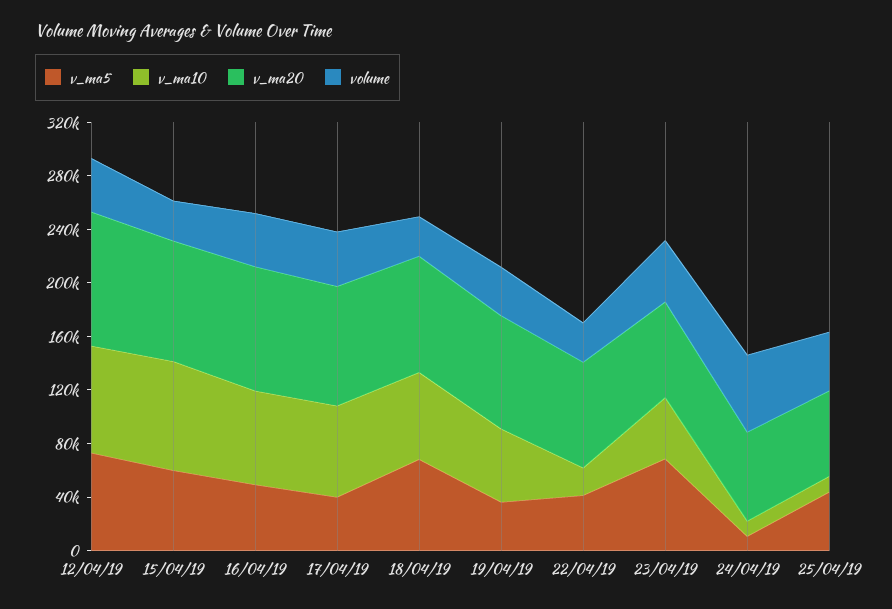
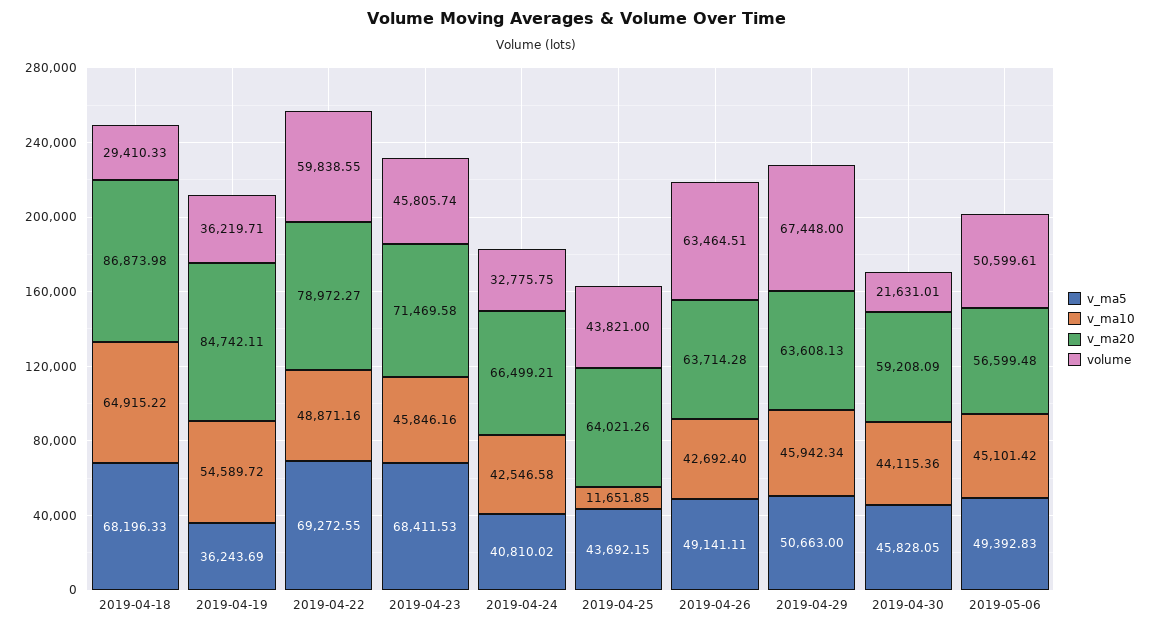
v_ma5, 12/04/19: 70000 -> none
v_ma10, 12/04/19: 80000 -> none
v_ma20, 12/04/19: 100000 -> none
volume, 12/04/19: 40000 -> none
v_ma5, 15/04/19: 60000 -> none
v_ma10, 15/04/19: 80000 -> none
v_ma20, 15/04/19: 90000 -> none
volume, 15/04/19: 30000 -> none
v_ma5, 16/04/19: 50000 -> none
v_ma10, 16/04/19: 70000 -> none
v_ma20, 16/04/19: 90000 -> none
volume, 16/04/19: 40000 -> none
v_ma5, 17/04/19: 40000 -> none
v_ma10, 17/04/19: 70000 -> none
v_ma20, 17/04/19: 90000 -> none
volume, 17/04/19: 40000 -> none
v_ma5, 22/04/19: 40000 -> 69272.55
v_ma10, 22/04/19: 20000 -> 48871.16
volume, 22/04/19: 30000 -> 59838.55
v_ma5, 24/04/19: 10000 -> 40810.02
v_ma10, 24/04/19: 10000 -> 42546.58
volume, 24/04/19: 60000 -> 32775.75
v_ma5, 2019-04-26: none -> 49141.11
v_ma10, 2019-04-26: none -> 42692.4
v_ma20, 2019-04-26: none -> 63714.28
volume, 2019-04-26: none -> 63464.51
v_ma5, 2019-04-29: none -> 50663
v_ma10, 2019-04-29: none -> 45942.34
v_ma20, 2019-04-29: none -> 63608.13
volume, 2019-04-29: none -> 67448
v_ma5, 2019-04-30: none -> 45828.05
v_ma10, 2019-04-30: none -> 44115.36
v_ma20, 2019-04-30: none -> 59208.09
volume, 2019-04-30: none -> 21631.01
v_ma5, 2019-05-06: none -> 49392.83
v_ma10, 2019-05-06: none -> 45101.42
v_ma20, 2019-05-06: none -> 56599.48
volume, 2019-05-06: none -> 50599.61

